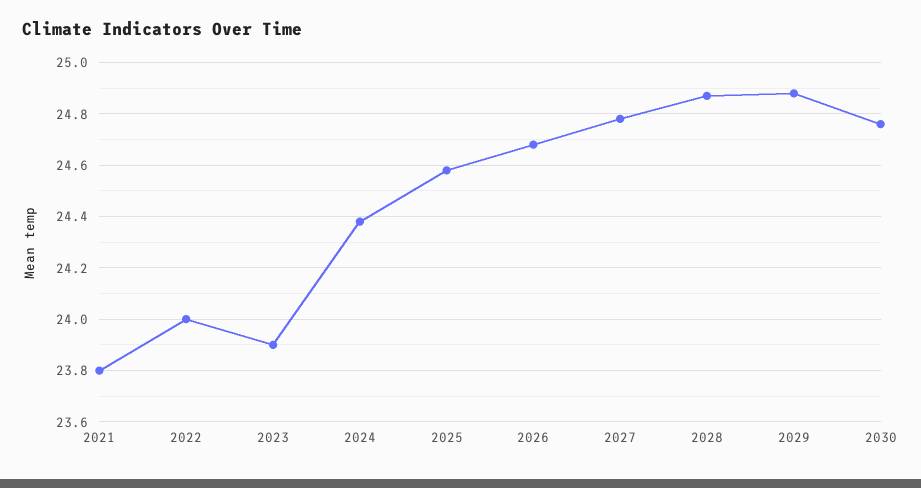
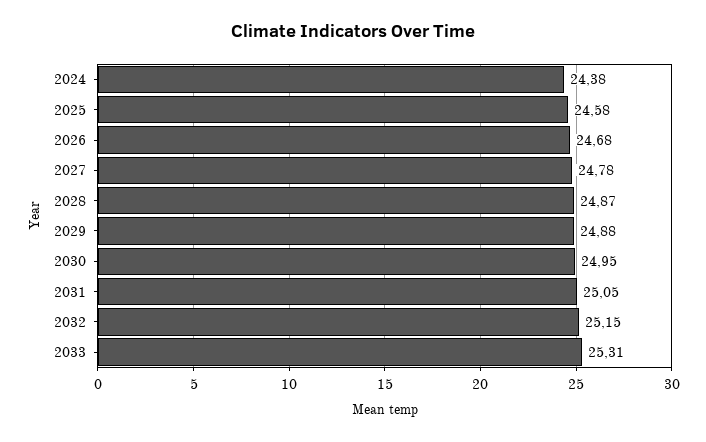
2021: 23.8 -> none
2022: 24 -> none
2023: 23.9 -> none
2030: 24.75 -> 24.95
2031: none -> 25.05
2032: none -> 25.15
2033: none -> 25.31

